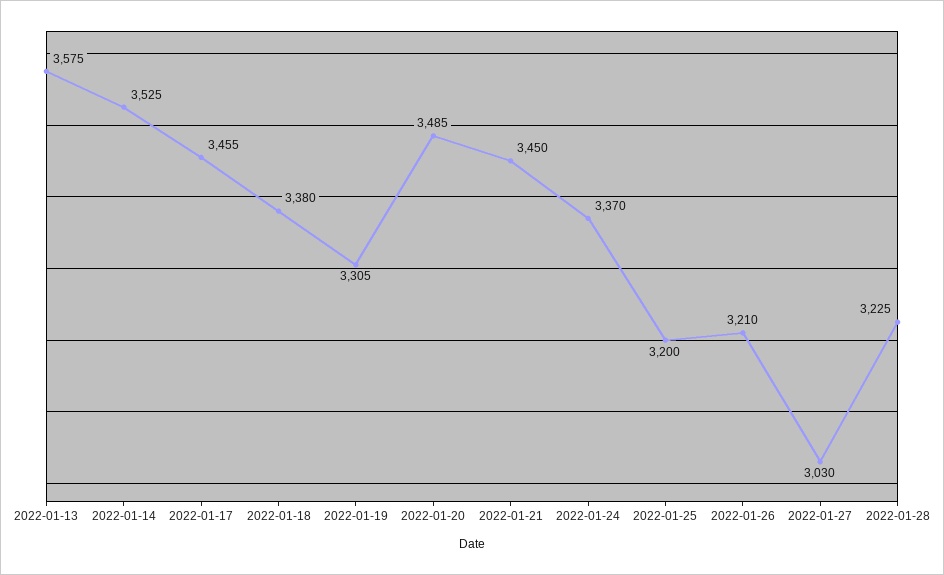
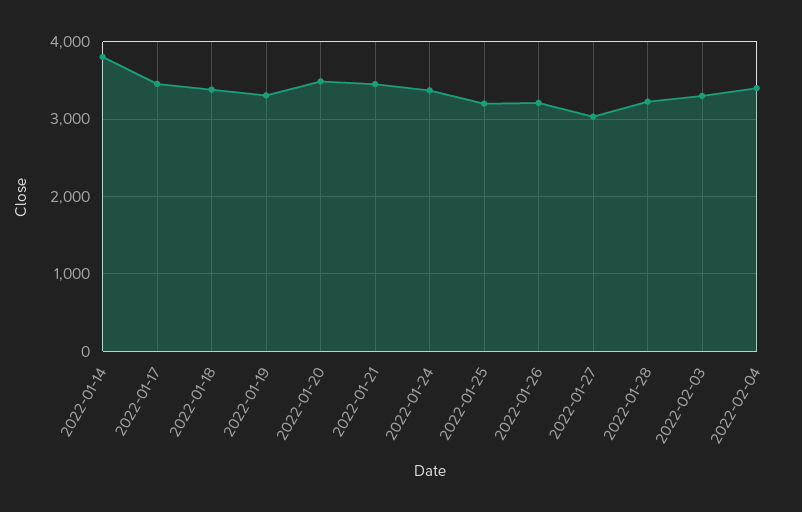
2022-01-13: 3575 -> none
2022-01-14: 3525 -> 3800
2022-02-03: none -> 3300
2022-02-04: none -> 3400

